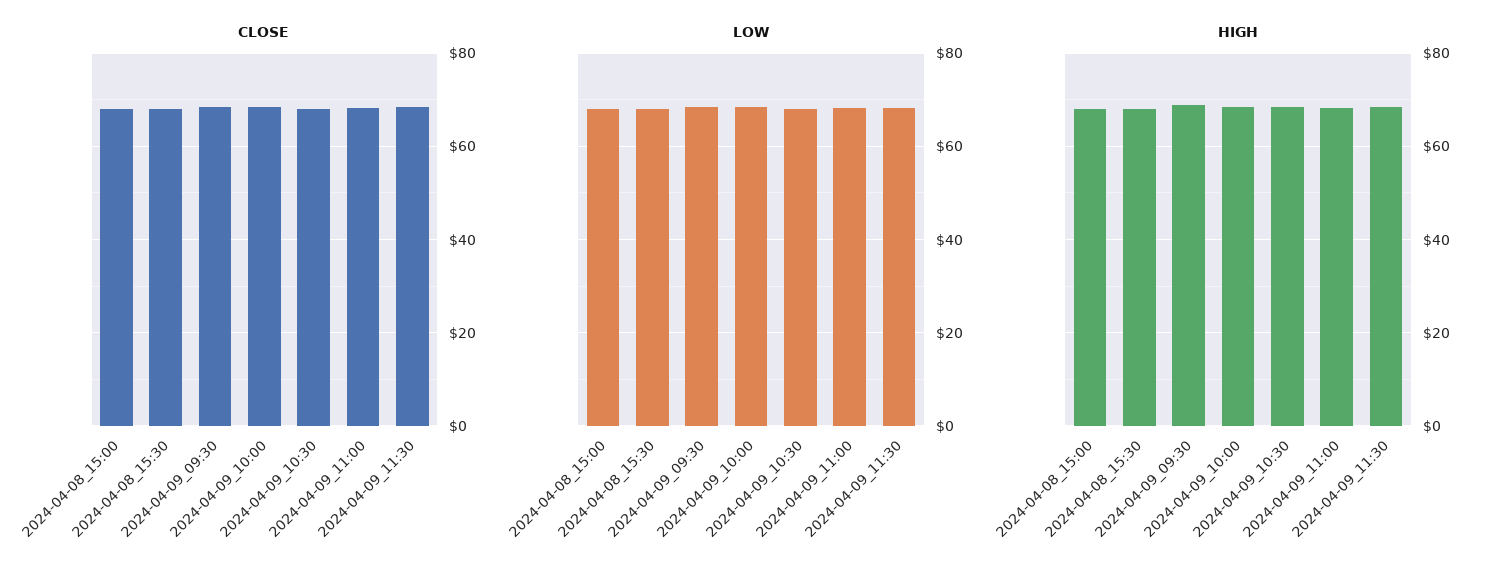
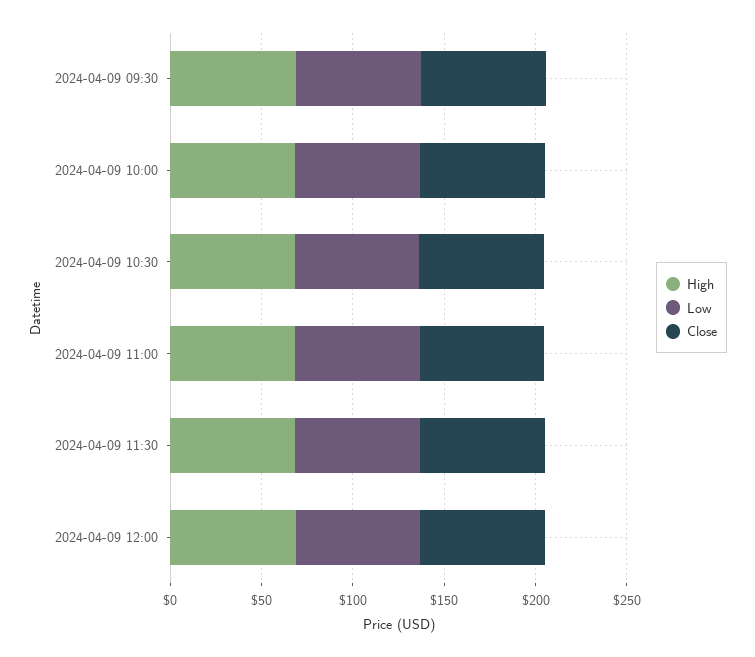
CLOSE, 2024-04-08_15:00: 68 -> none
CLOSE, 2024-04-08_15:30: 68 -> none
LOW, 2024-04-08_15:00: 68 -> none
LOW, 2024-04-08_15:30: 68 -> none
HIGH, 2024-04-08_15:00: 68 -> none
HIGH, 2024-04-08_15:30: 68 -> none
HIGH, 2024-04-09 12:00: none -> 70
LOW, 2024-04-09 12:00: none -> 70
CLOSE, 2024-04-09 12:00: none -> 70

